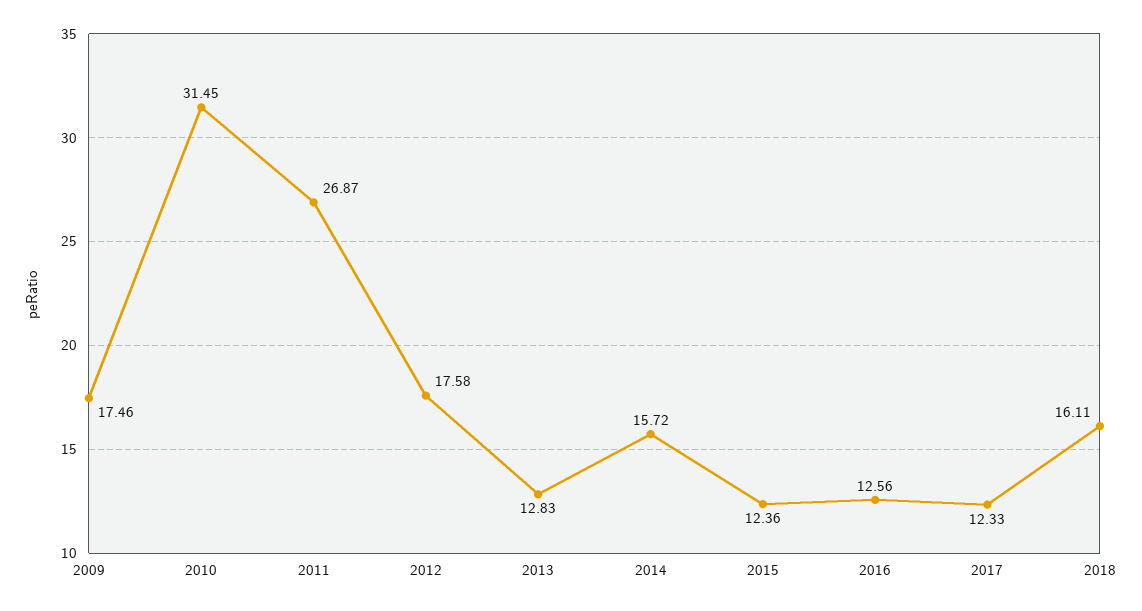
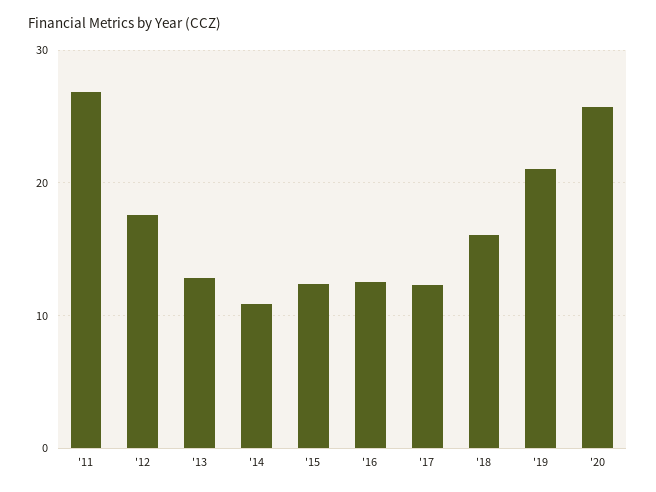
2009: 17.46 -> none
2010: 31.45 -> none
2014: 15.72 -> 11
'19: none -> 21
'20: none -> 26

